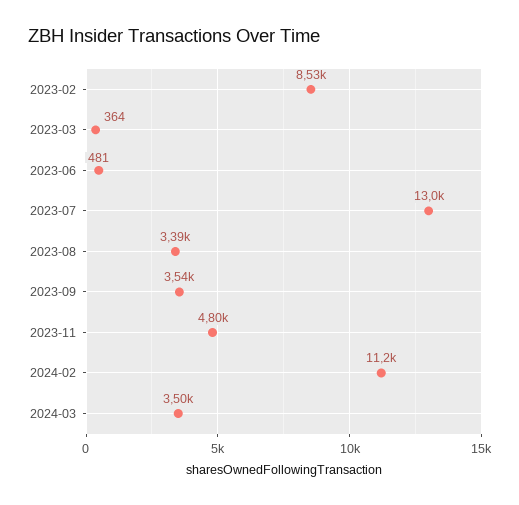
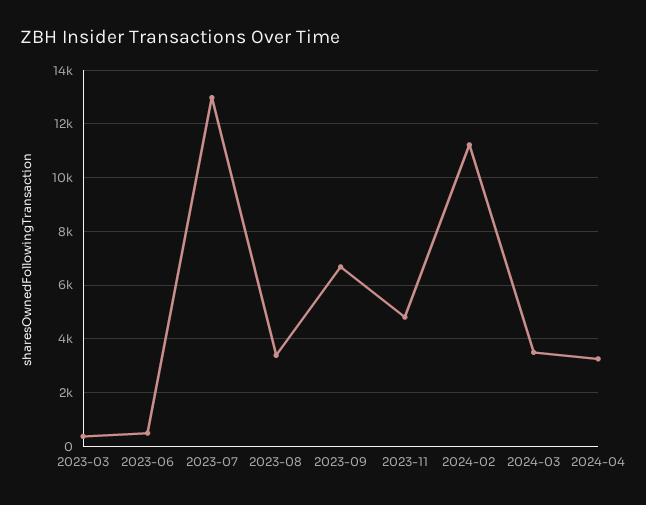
2023-02: 8530 -> none
2023-09: 3540 -> 6750
2024-04: none -> 3250

